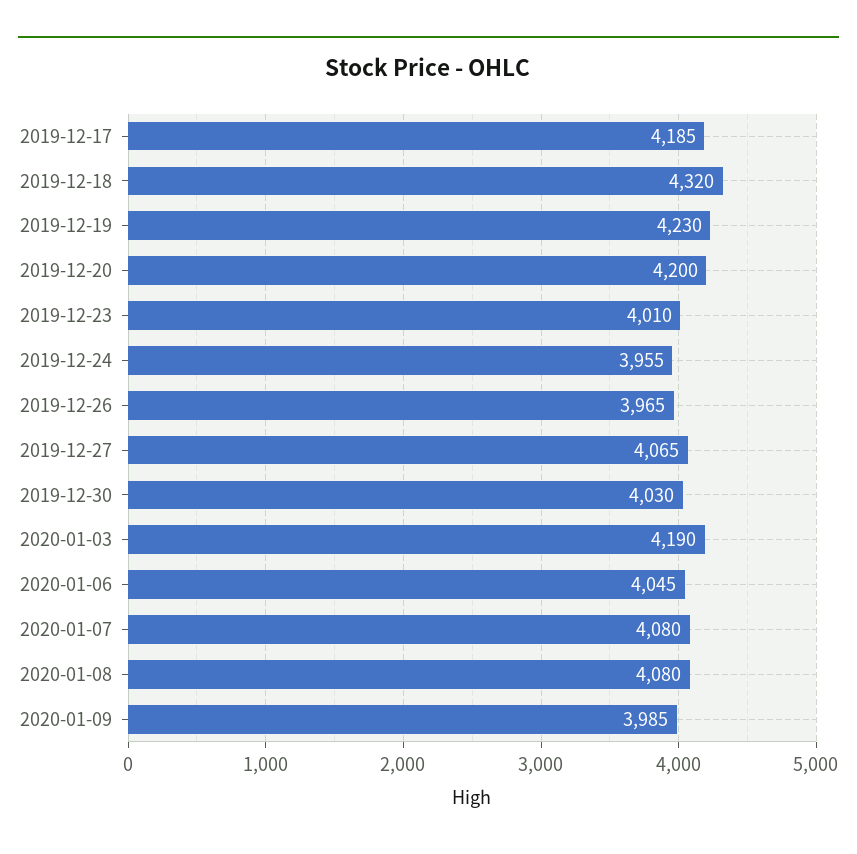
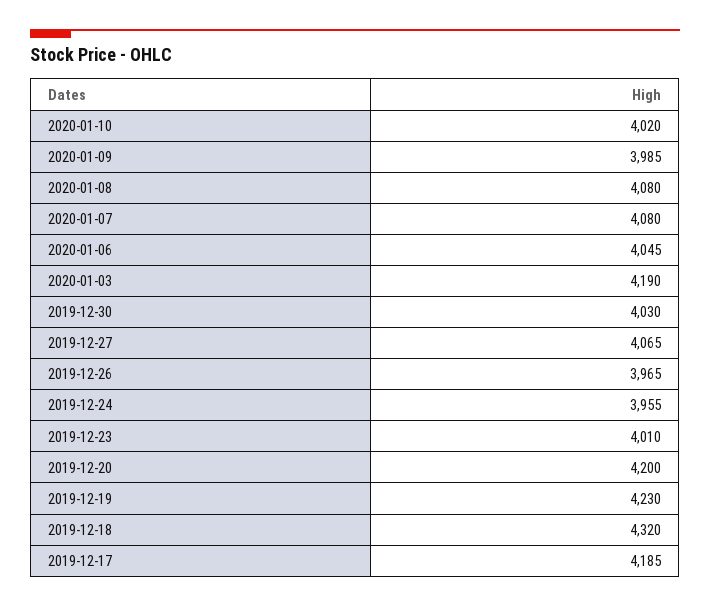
2020-01-10: none -> 4020

